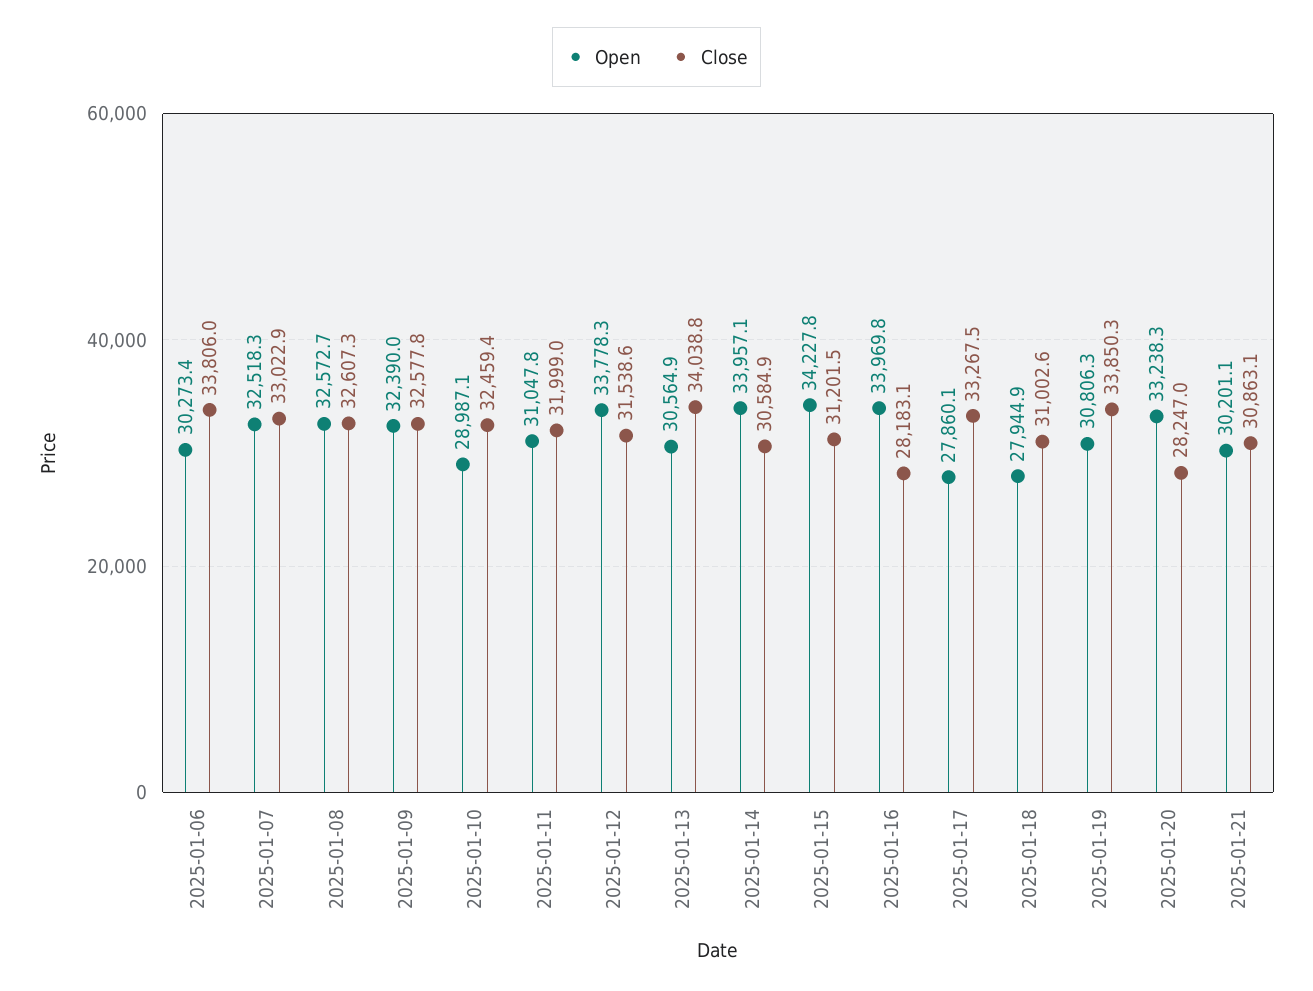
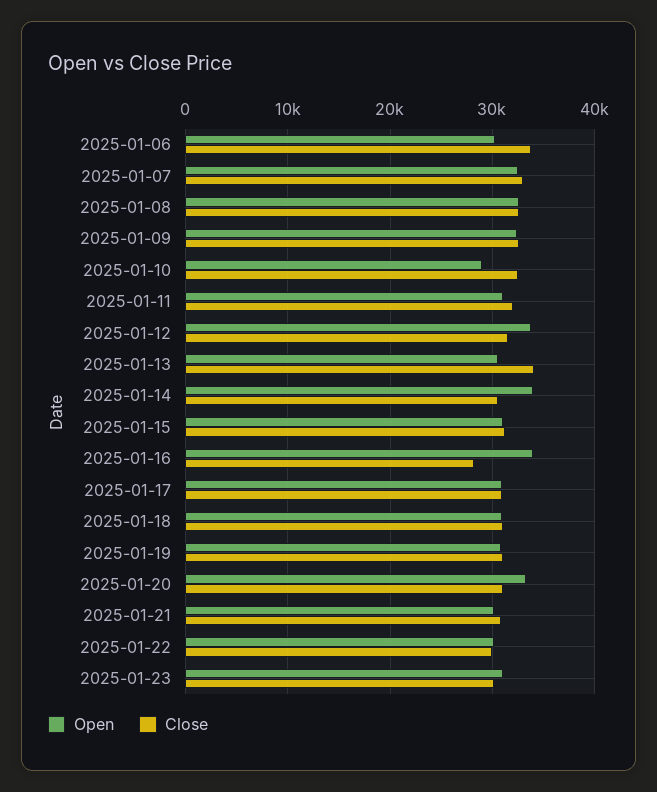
Open, 2025-01-15: 34227.8 -> 31000
Open, 2025-01-17: 27860.1 -> 31000
Close, 2025-01-17: 33267.5 -> 31000
Open, 2025-01-18: 27944.9 -> 31000
Close, 2025-01-19: 33850.3 -> 31000
Close, 2025-01-20: 28247 -> 31000
Open, 2025-01-22: none -> 30000
Close, 2025-01-22: none -> 30000
Open, 2025-01-23: none -> 31000
Close, 2025-01-23: none -> 30000

